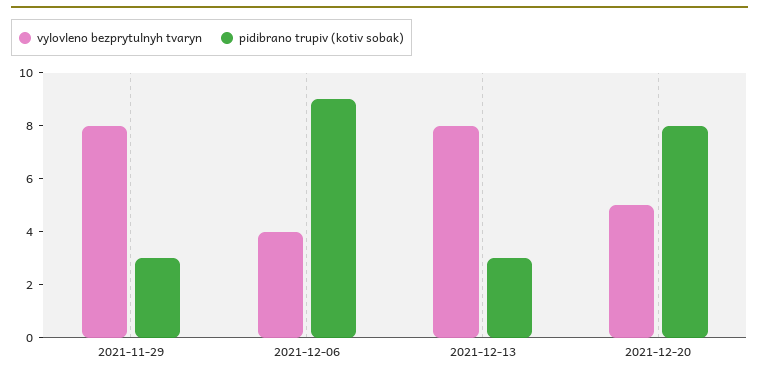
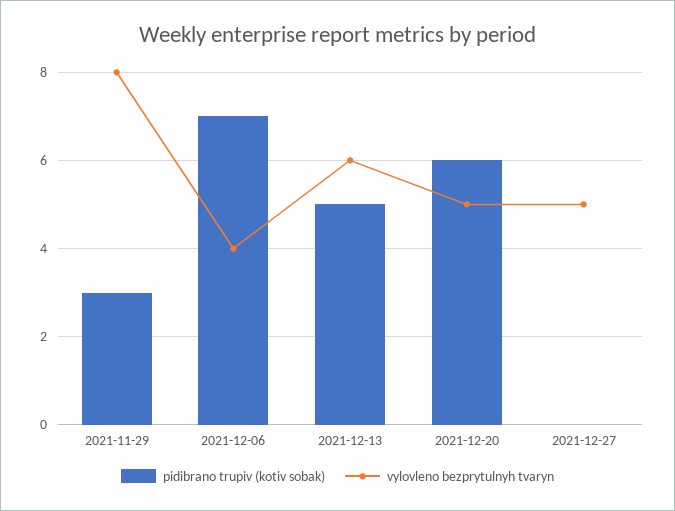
pidibrano trupiv (kotiv sobak), 2021-12-06: 9 -> 7
vylovleno bezprytulnyh tvaryn, 2021-12-13: 8 -> 6
pidibrano trupiv (kotiv sobak), 2021-12-13: 3 -> 5
pidibrano trupiv (kotiv sobak), 2021-12-20: 8 -> 6
pidibrano trupiv (kotiv sobak), 2021-12-27: none -> 0
vylovleno bezprytulnyh tvaryn, 2021-12-27: none -> 5

